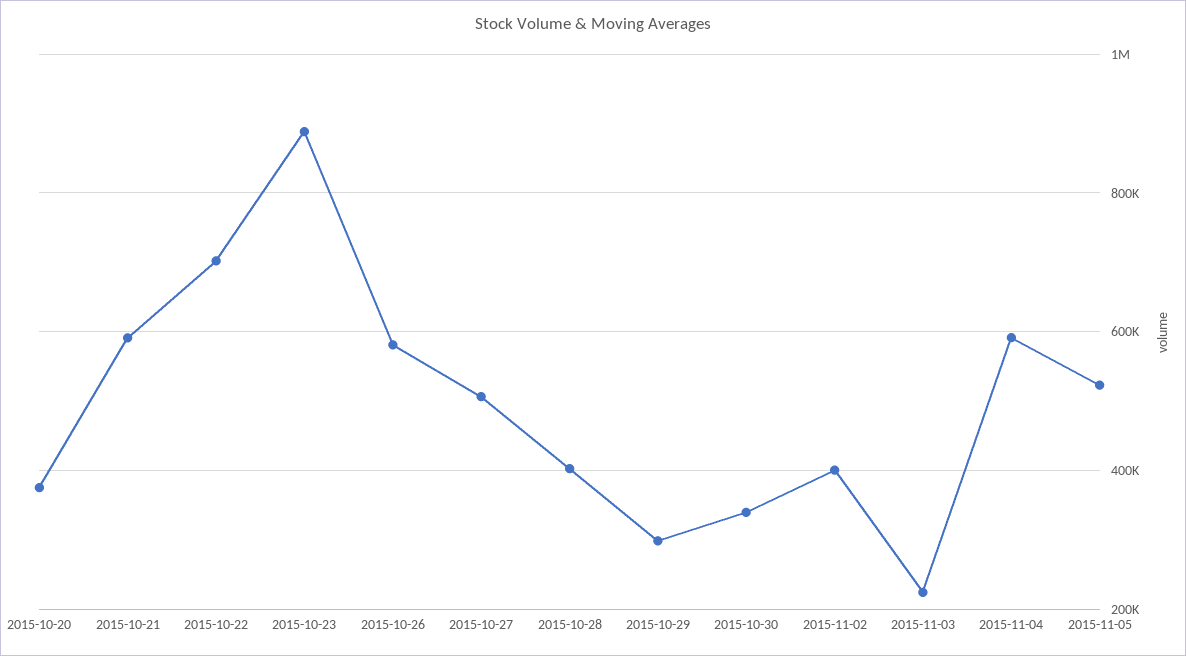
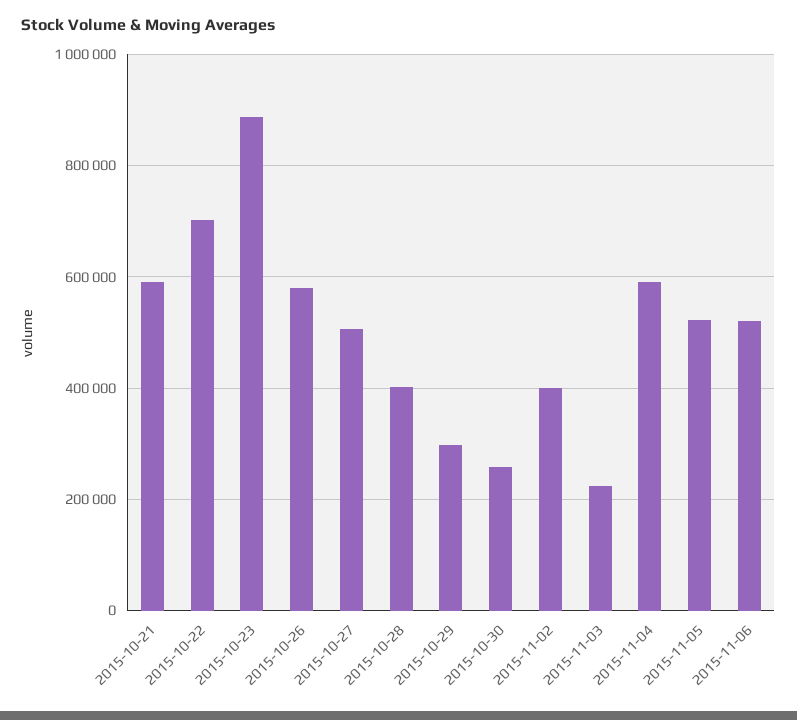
2015-10-20: 380000 -> none
2015-10-30: 340000 -> 260000
2015-11-06: none -> 520000

